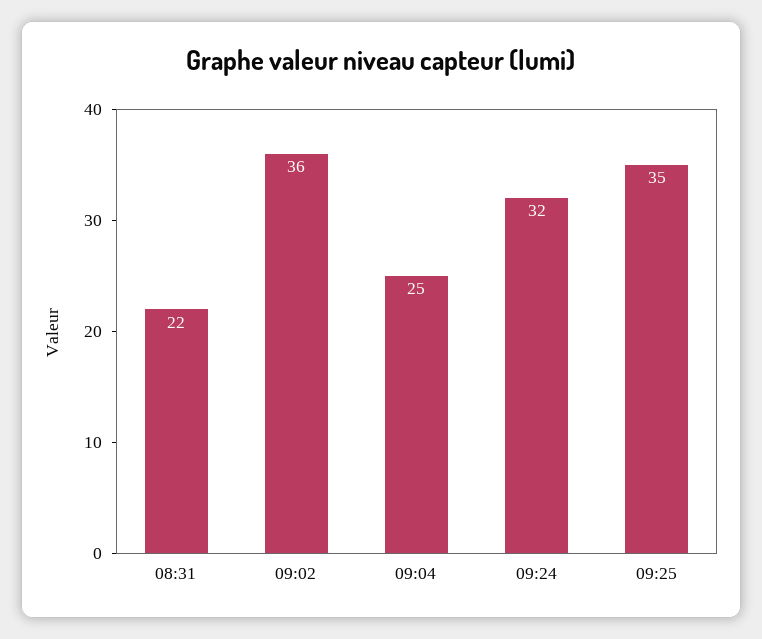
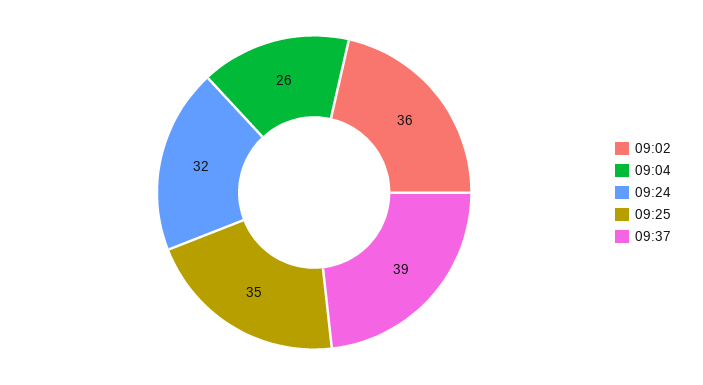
08:31: 22 -> none
09:04: 25 -> 26
09:37: none -> 39

